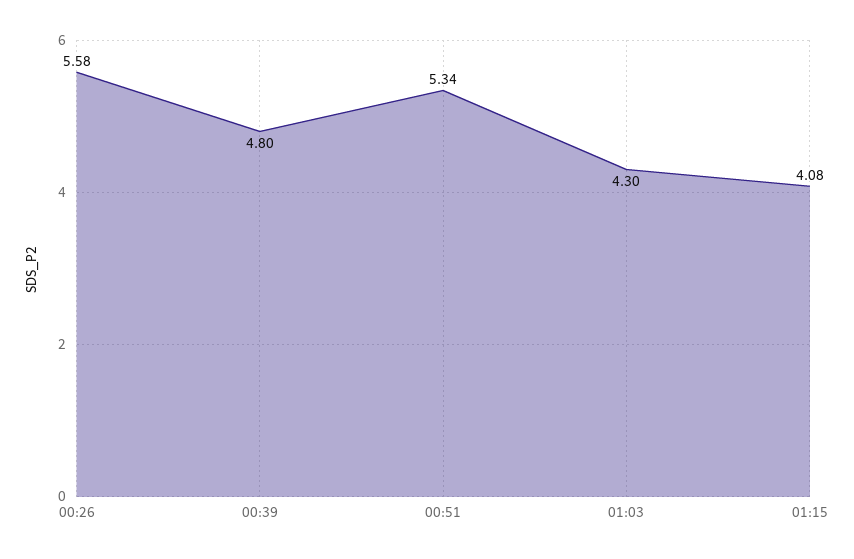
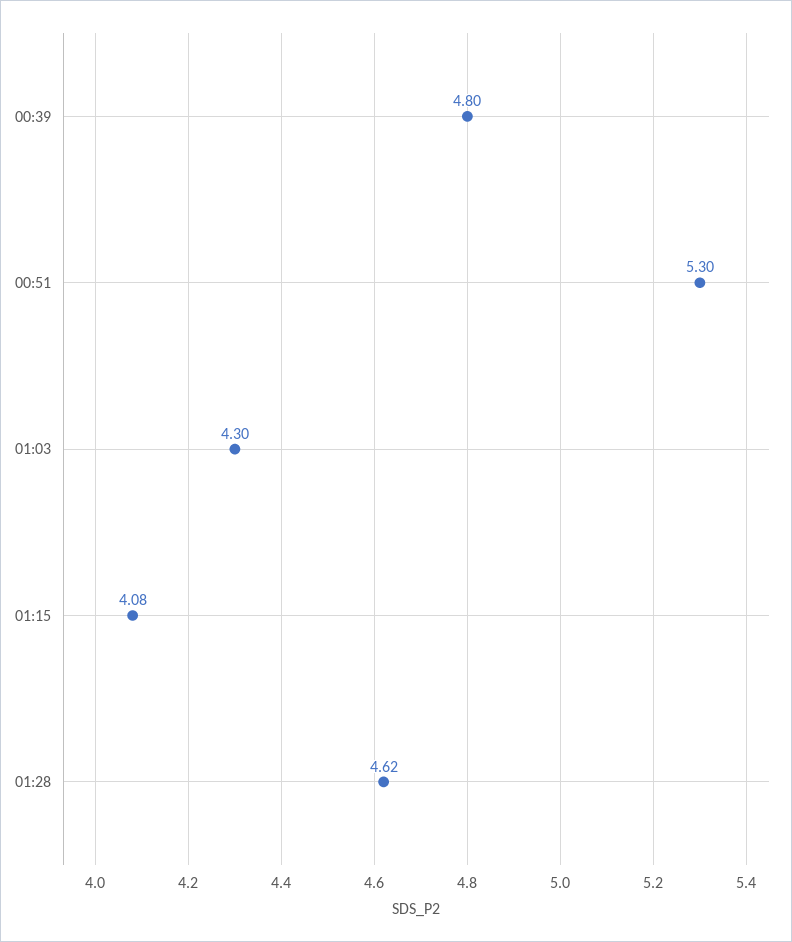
00:26: 5.58 -> none
00:51: 5.34 -> 5.3
01:28: none -> 4.62

